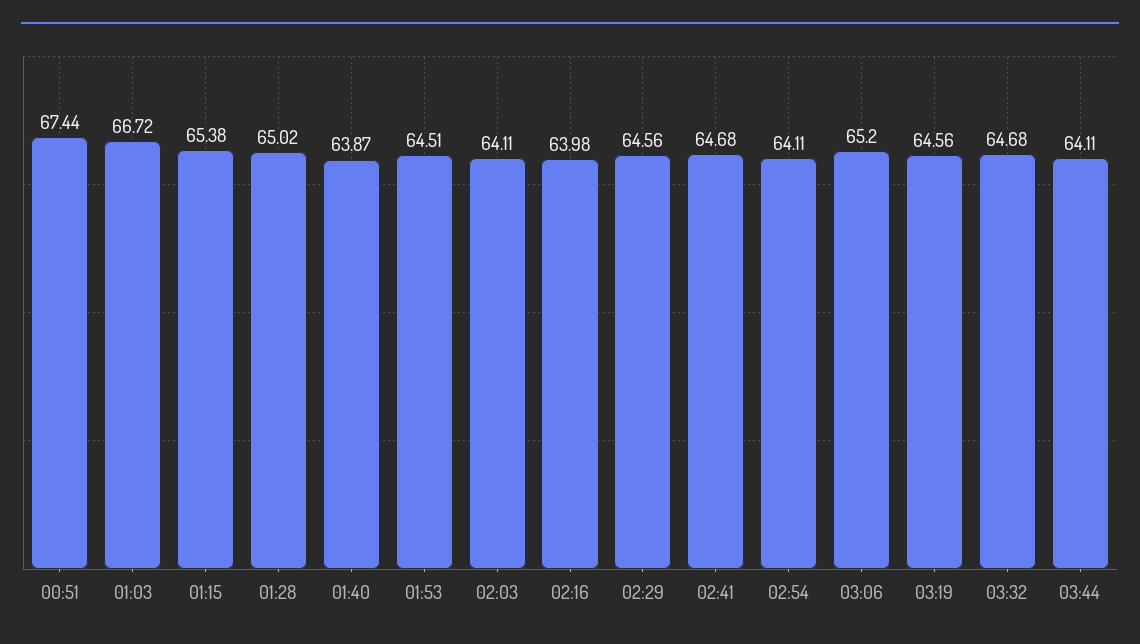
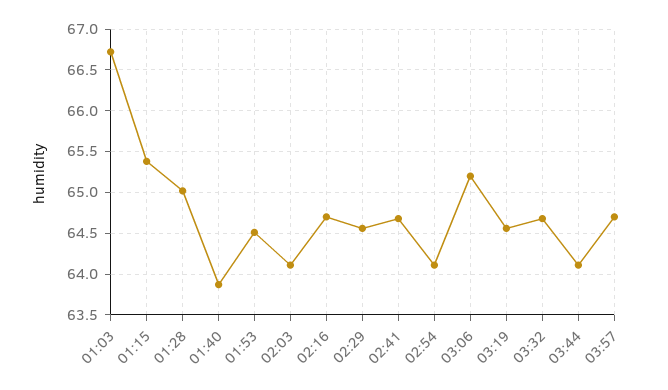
00:51: 67.44 -> none
02:16: 63.98 -> 64.7
03:57: none -> 64.7

